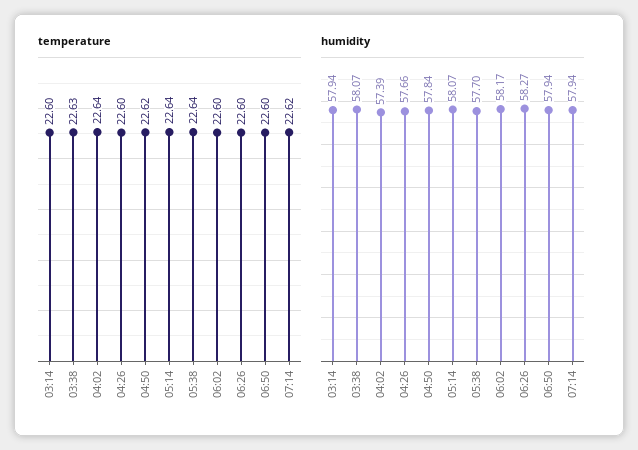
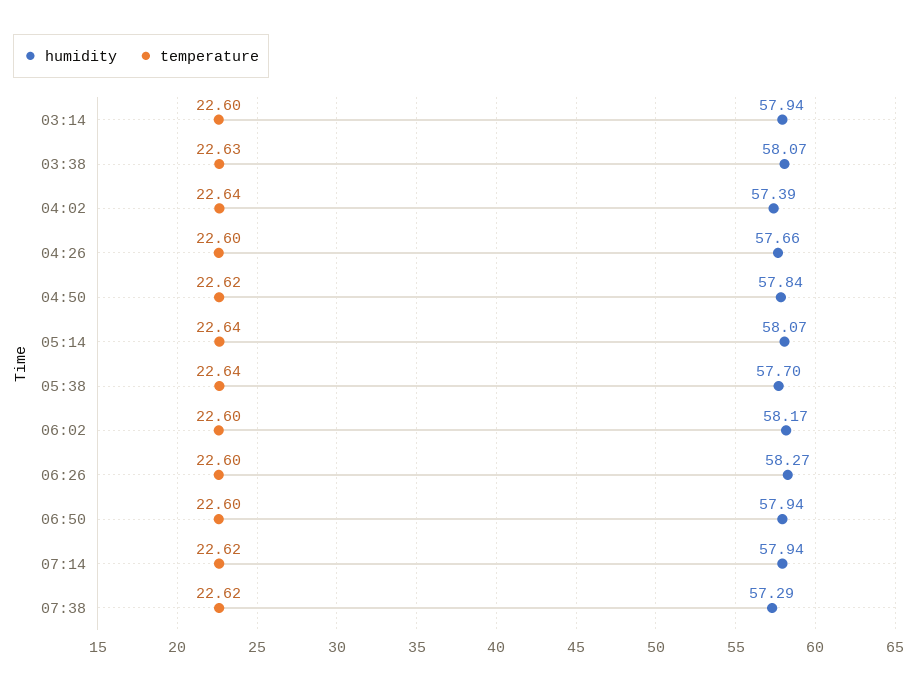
humidity, 07:38: none -> 57.29
temperature, 07:38: none -> 22.62

